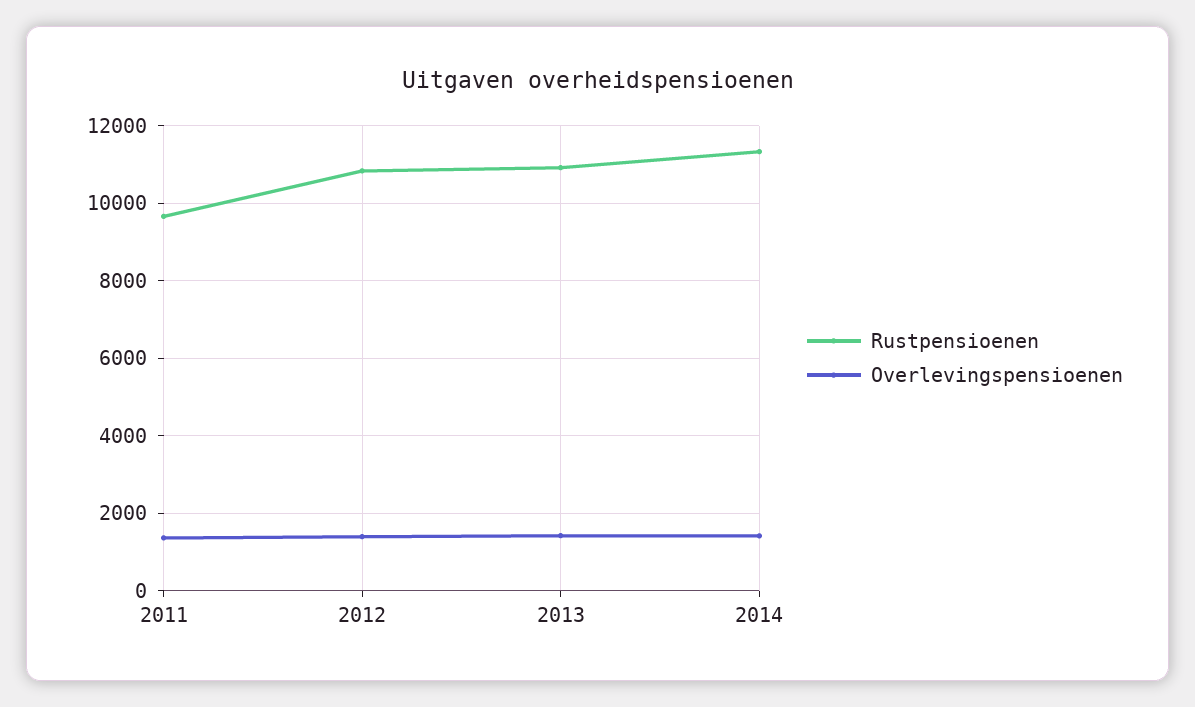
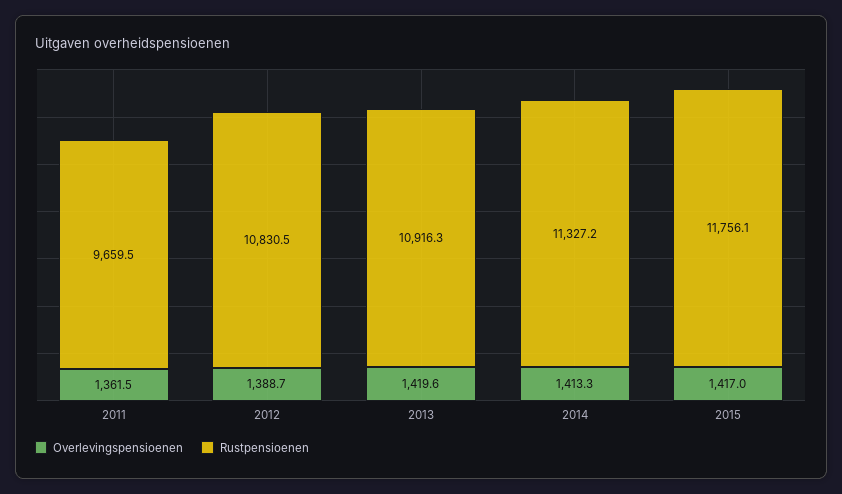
Overlevingspensioenen, 2015: none -> 1417
Rustpensioenen, 2015: none -> 11756.1

